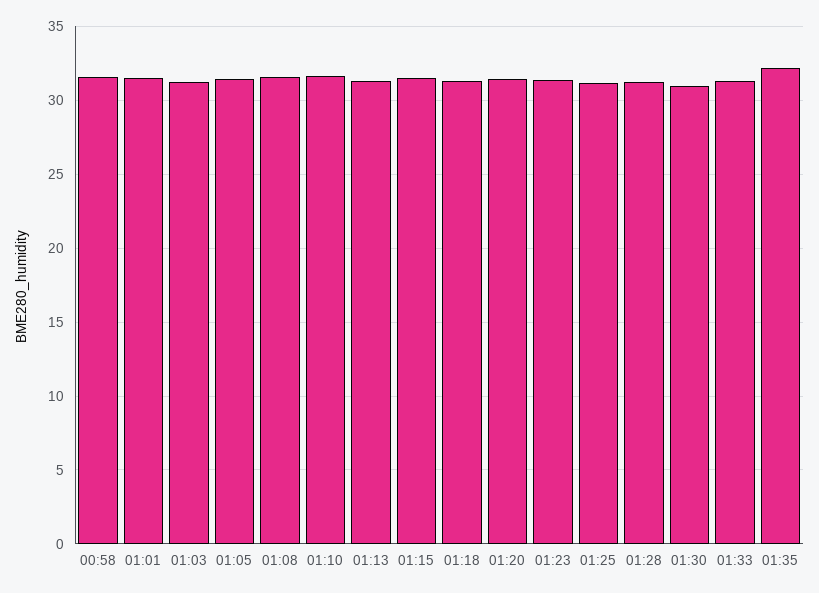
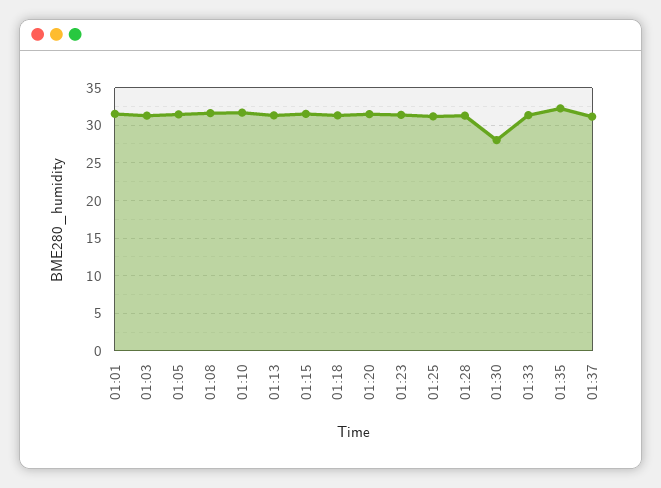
00:58: 31.5 -> none
01:30: 31 -> 28
01:37: none -> 31

